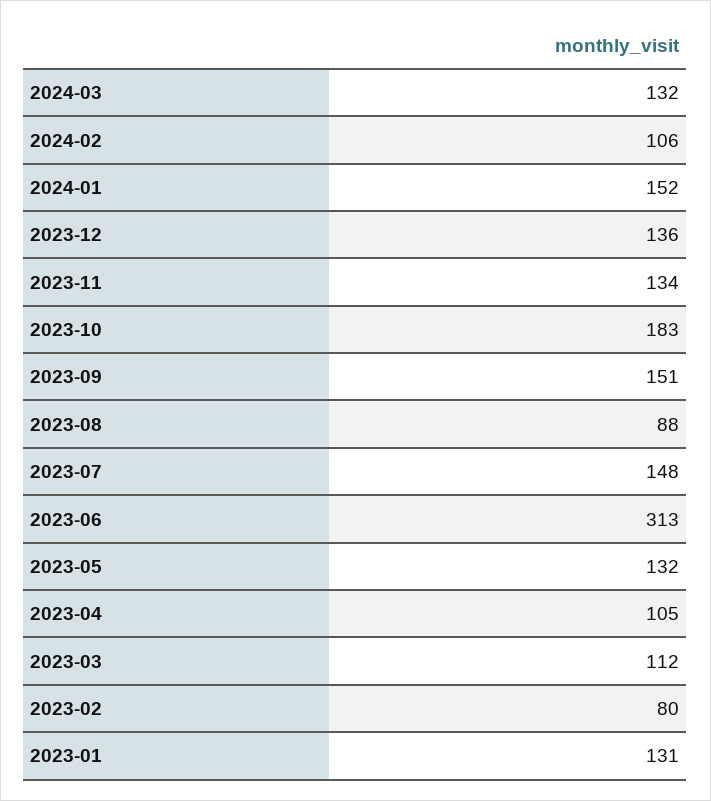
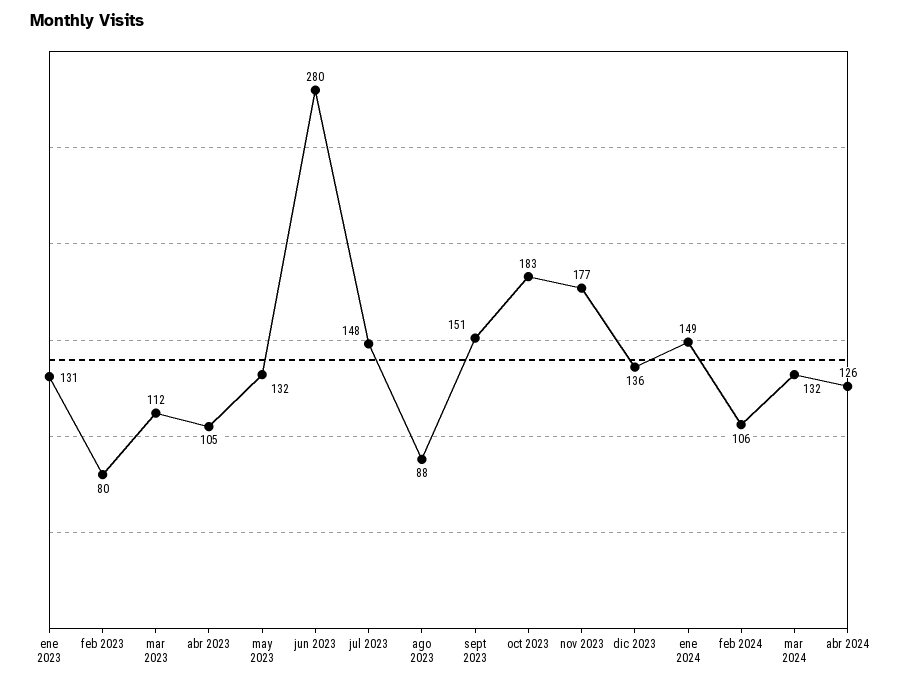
2024-01: 152 -> 149
2023-11: 134 -> 177
2023-06: 313 -> 280
abr 2024: none -> 126

